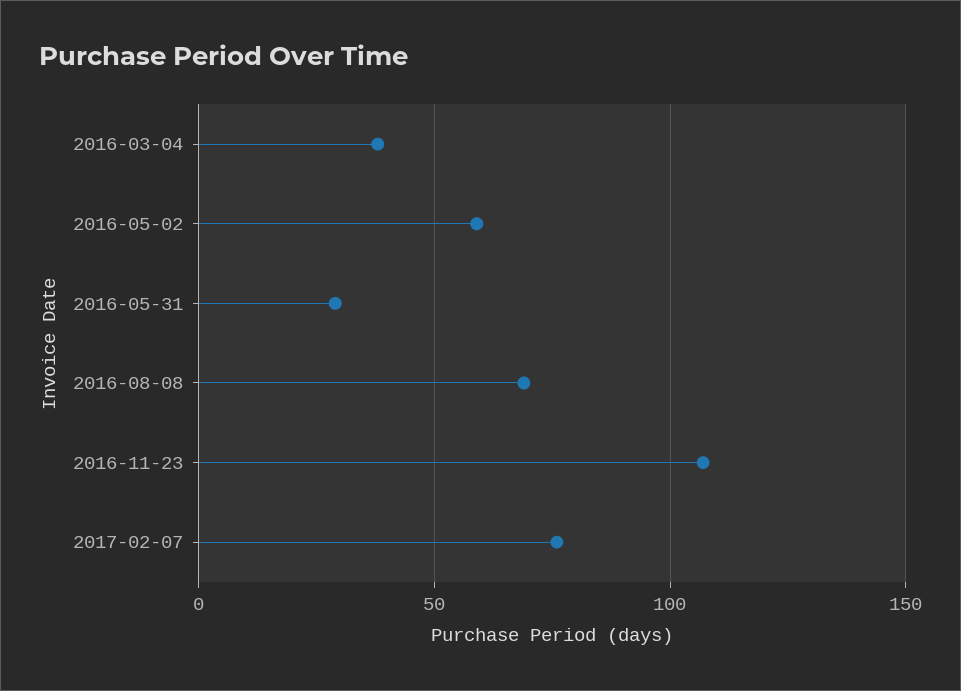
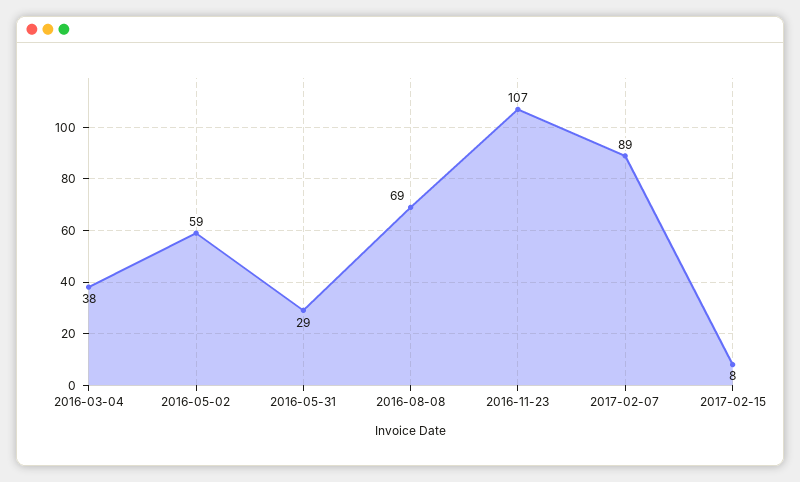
2017-02-07: 75 -> 89
2017-02-15: none -> 8

